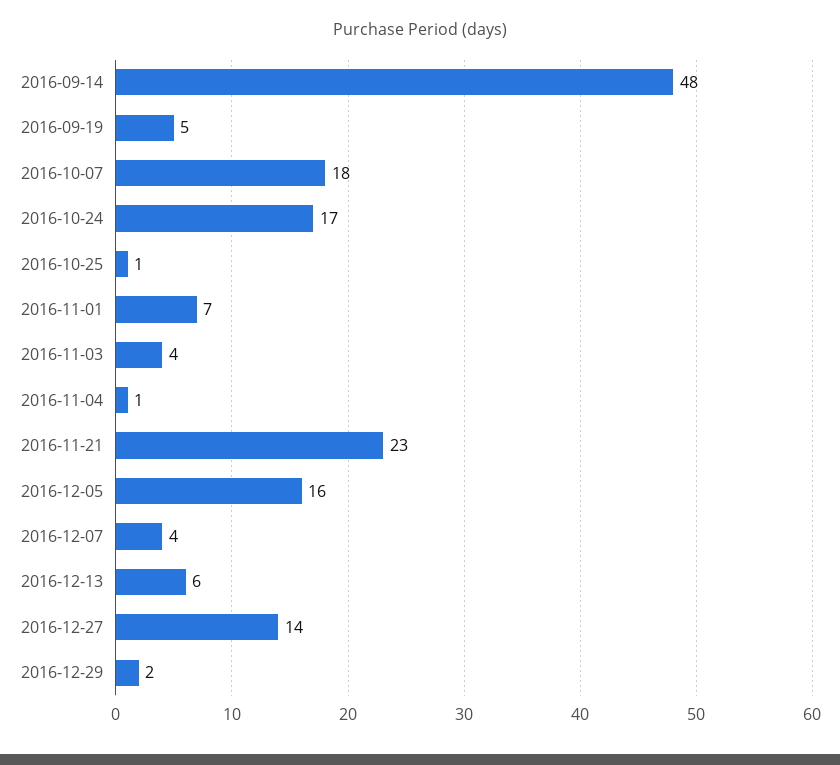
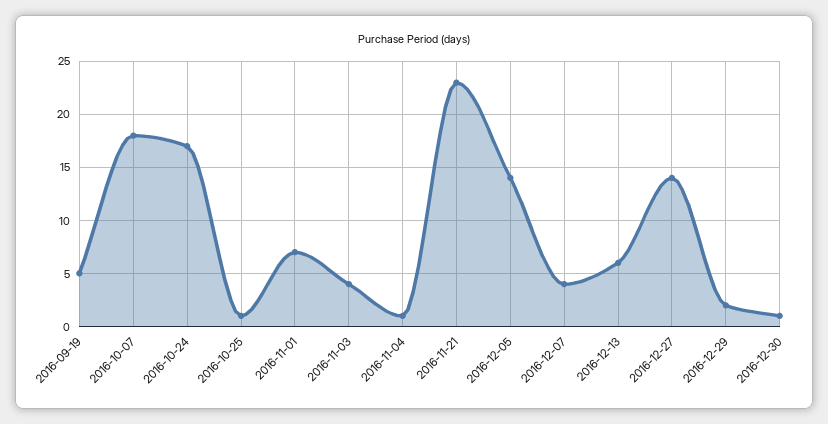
2016-09-14: 48 -> none
2016-12-05: 16 -> 14
2016-12-30: none -> 1

